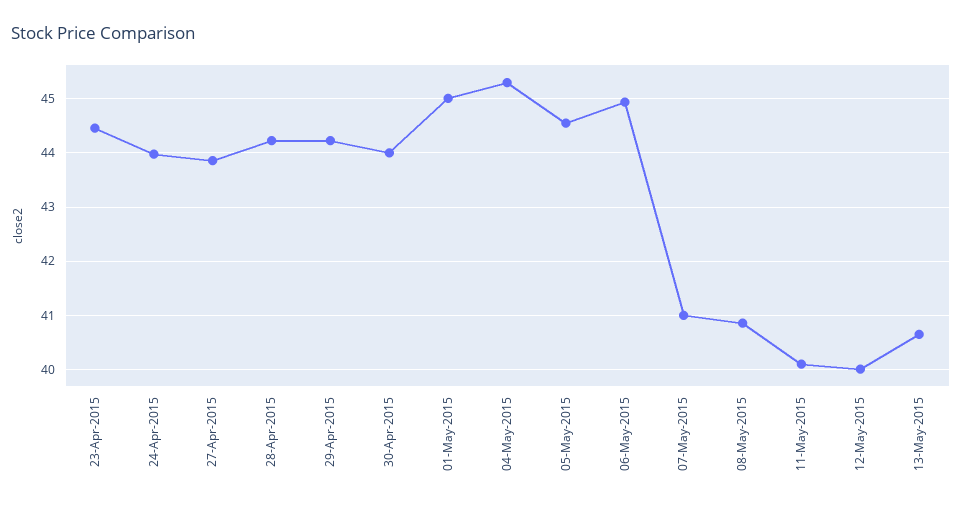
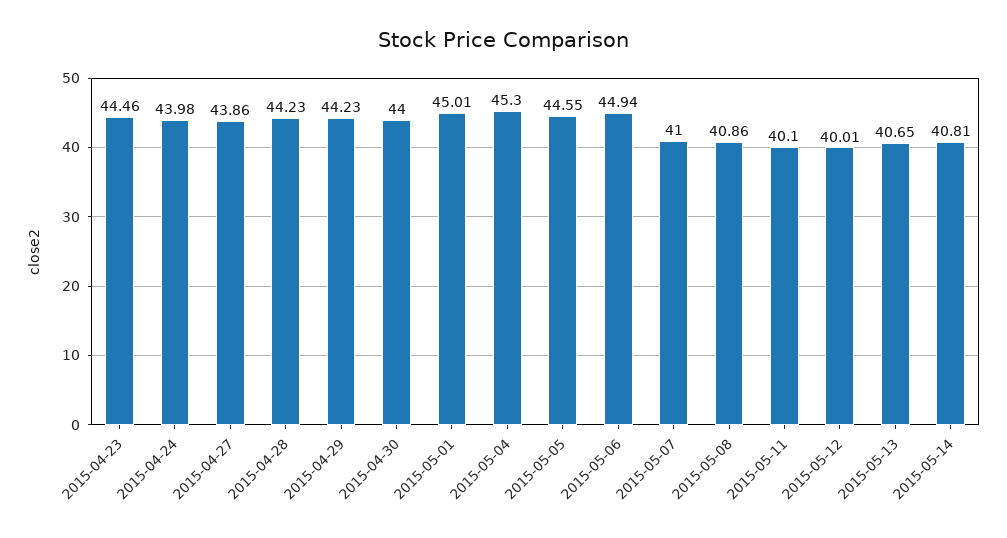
2015-05-14: none -> 40.81

